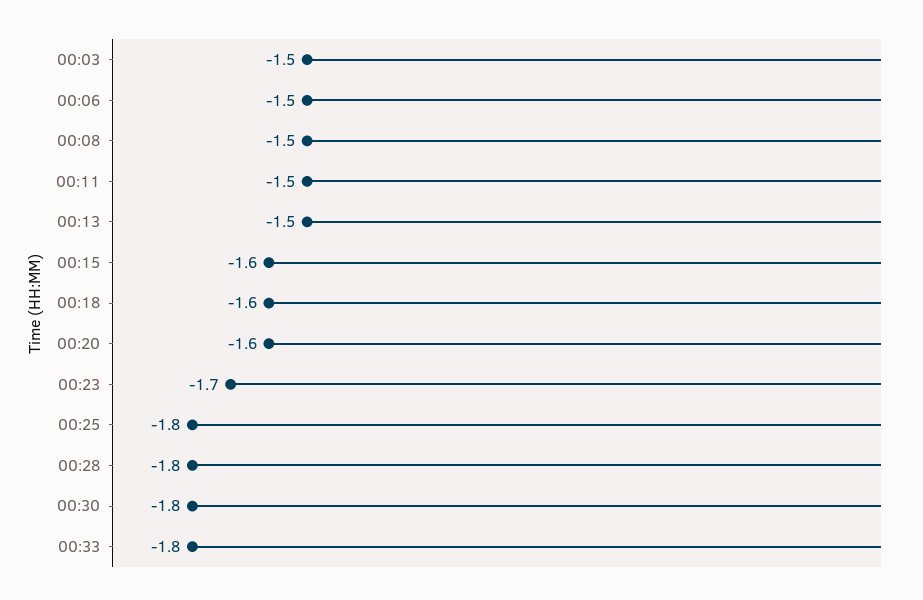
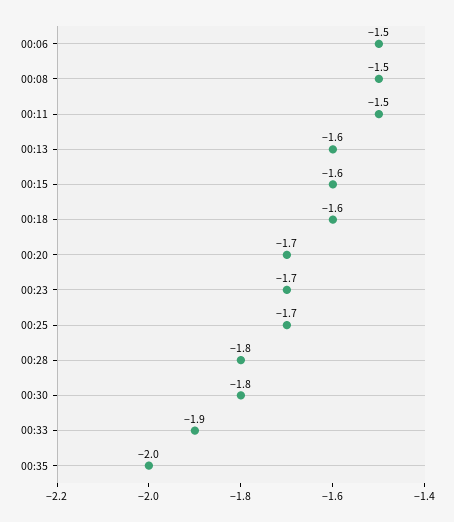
00:03: -1.5 -> none
00:13: -1.5 -> -1.6
00:20: -1.6 -> -1.7
00:25: -1.8 -> -1.7
00:33: -1.8 -> -1.9
00:35: none -> -2

